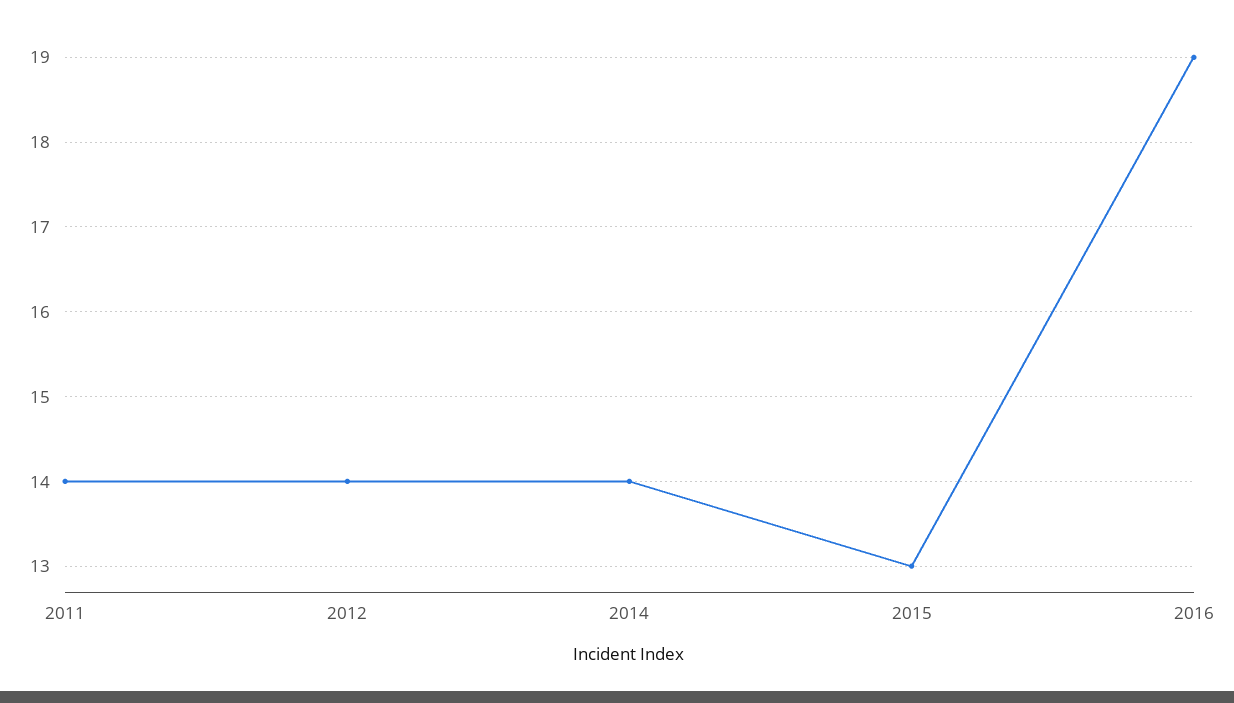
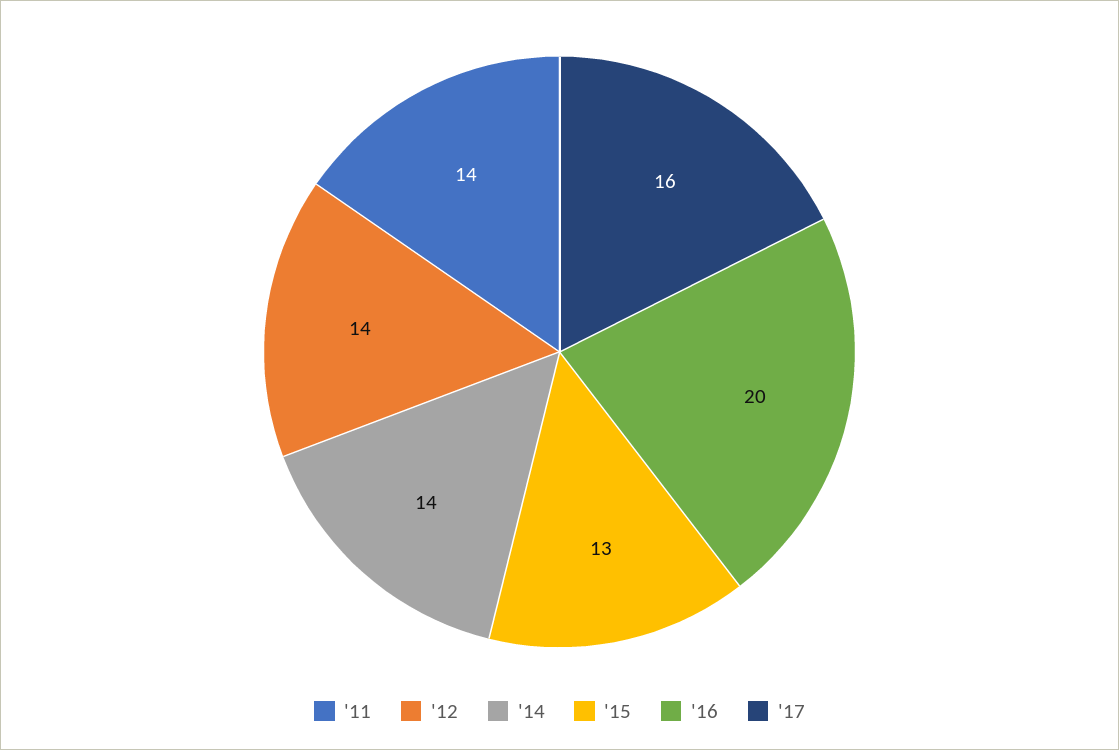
2016: 19 -> 20
'17: none -> 16

